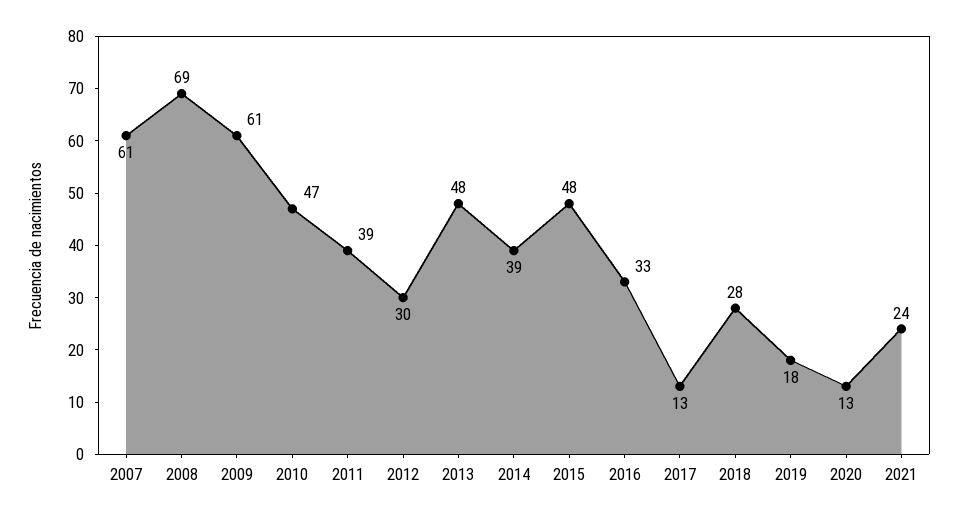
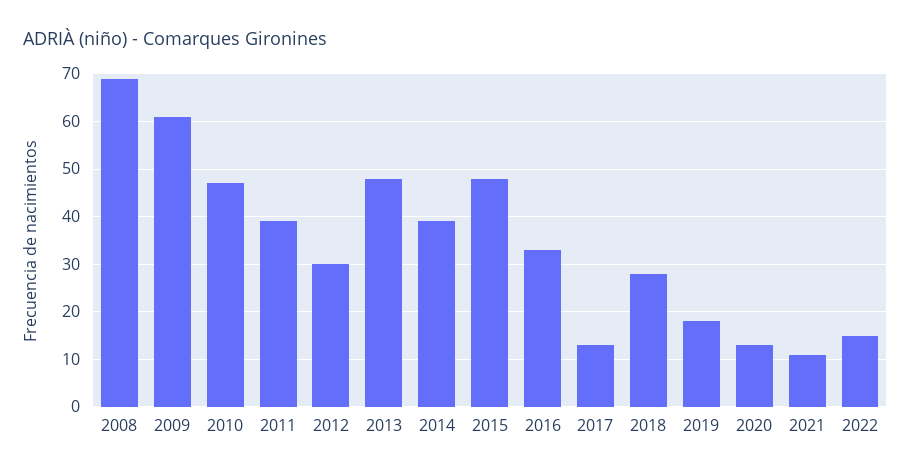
2007: 61 -> none
2021: 24 -> 10
2022: none -> 15

